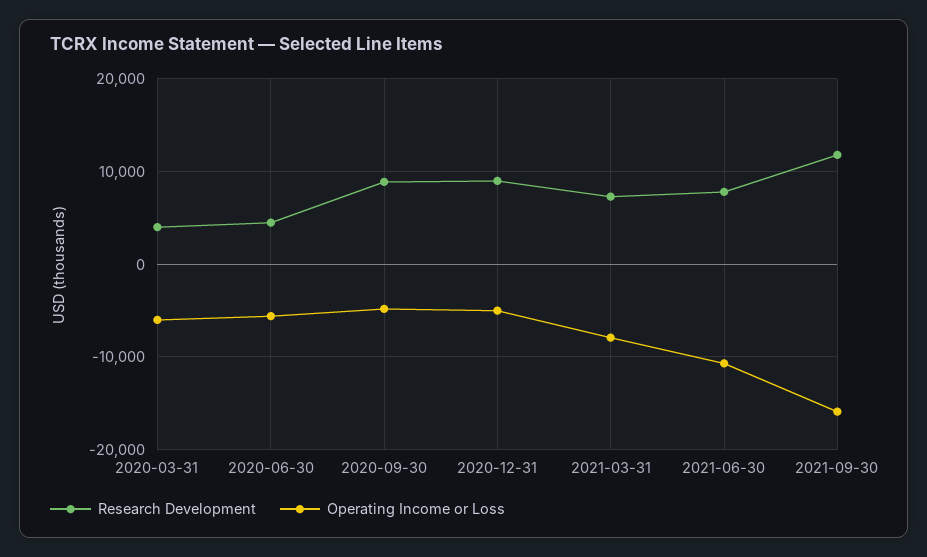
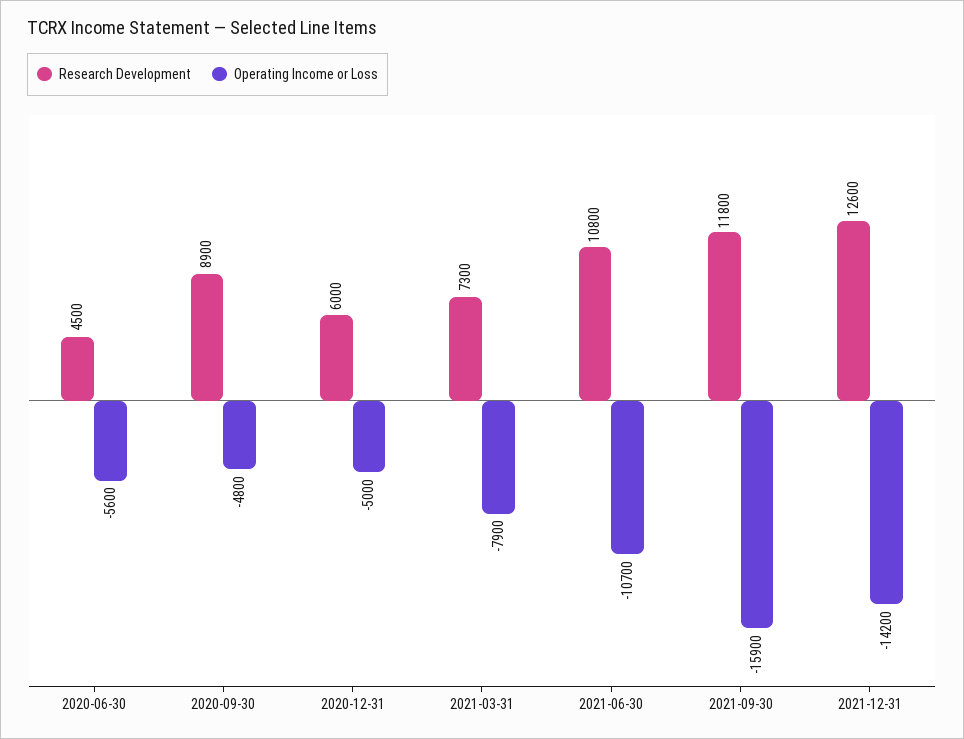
Research Development, 2020-03-31: 4000 -> none
Operating Income or Loss, 2020-03-31: -6000 -> none
Research Development, 2020-12-31: 9000 -> 6000
Research Development, 2021-06-30: 8000 -> 10800
Research Development, 2021-12-31: none -> 12600
Operating Income or Loss, 2021-12-31: none -> -14200

